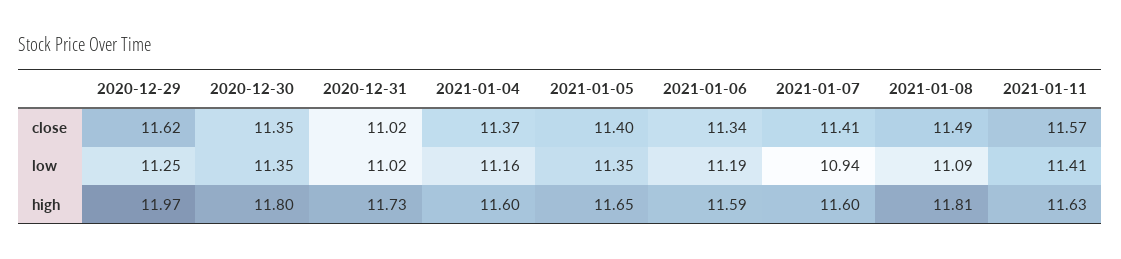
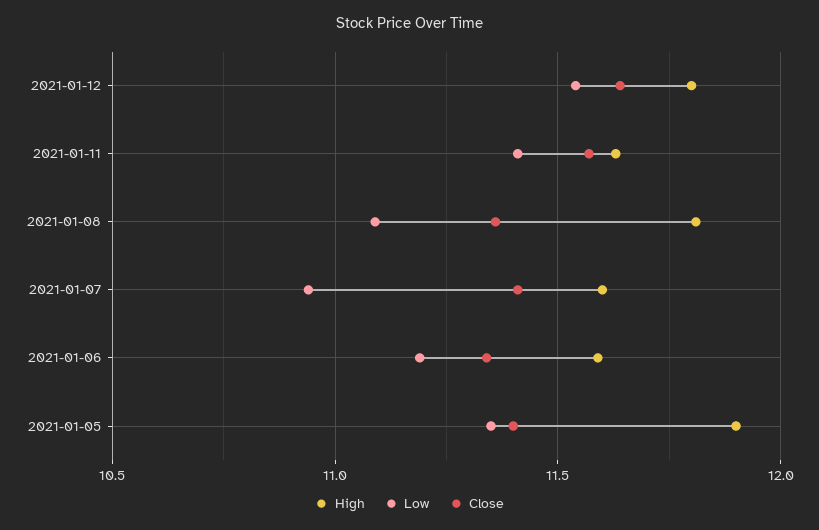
close, 2020-12-29: 11.62 -> none
close, 2020-12-30: 11.35 -> none
close, 2020-12-31: 11.02 -> none
close, 2021-01-04: 11.37 -> none
close, 2021-01-08: 11.49 -> 11.35
low, 2020-12-29: 11.25 -> none
low, 2020-12-30: 11.35 -> none
low, 2020-12-31: 11.02 -> none
low, 2021-01-04: 11.16 -> none
high, 2020-12-29: 11.97 -> none
high, 2020-12-30: 11.8 -> none
high, 2020-12-31: 11.73 -> none
high, 2021-01-04: 11.6 -> none
high, 2021-01-05: 11.65 -> 11.9
high, 2021-01-12: none -> 11.8
low, 2021-01-12: none -> 11.55
close, 2021-01-12: none -> 11.65

